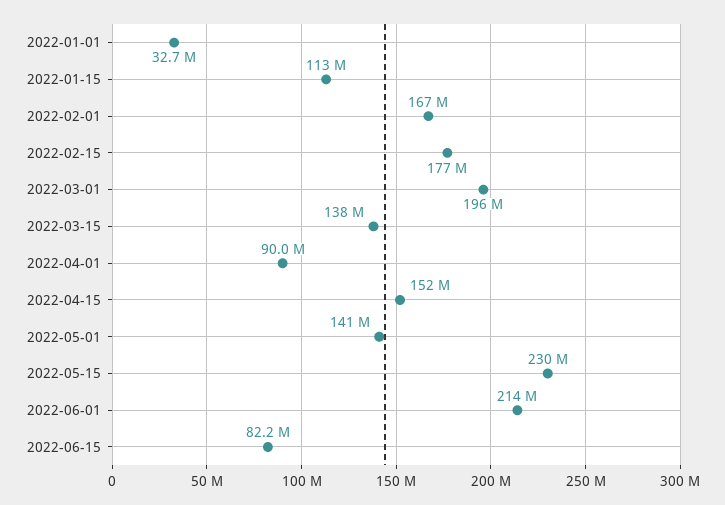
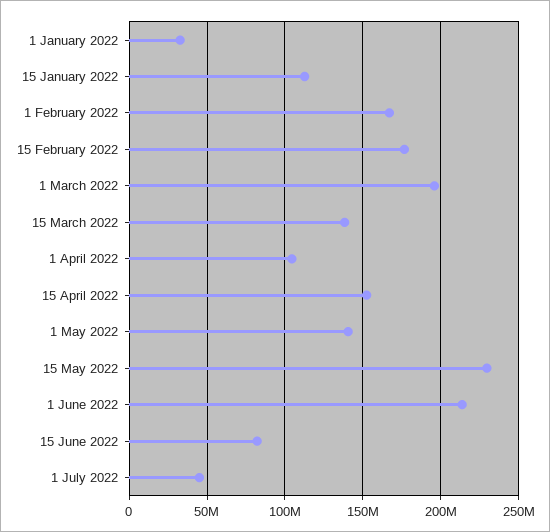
2022-04-01: 90000000 -> 105000000
1 July 2022: none -> 45000000

